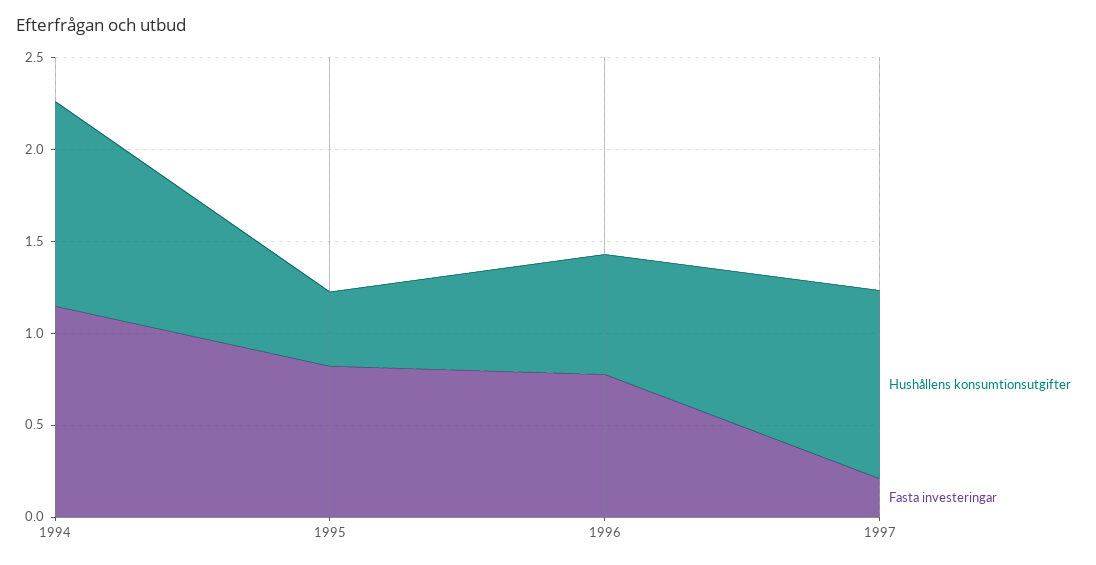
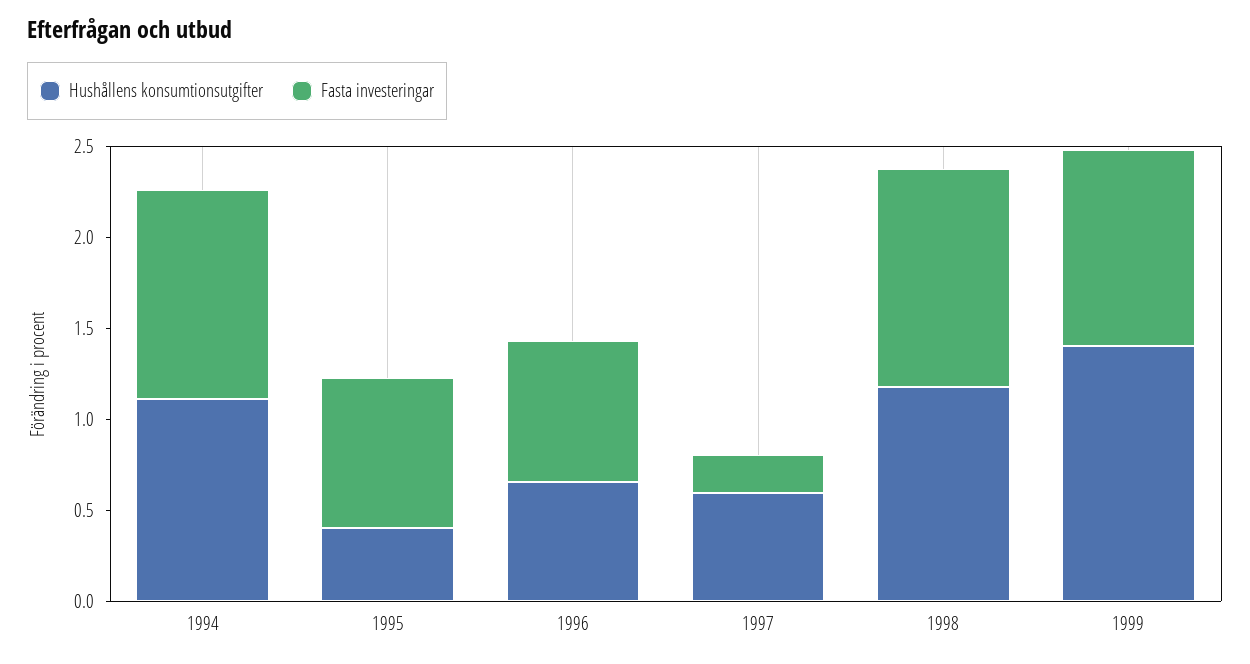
Hushållens konsumtionsutgifter, 1997: 1 -> 0.6
Hushållens konsumtionsutgifter, 1998: none -> 1.2
Fasta investeringar, 1998: none -> 1.2
Hushållens konsumtionsutgifter, 1999: none -> 1.4
Fasta investeringar, 1999: none -> 1.1

